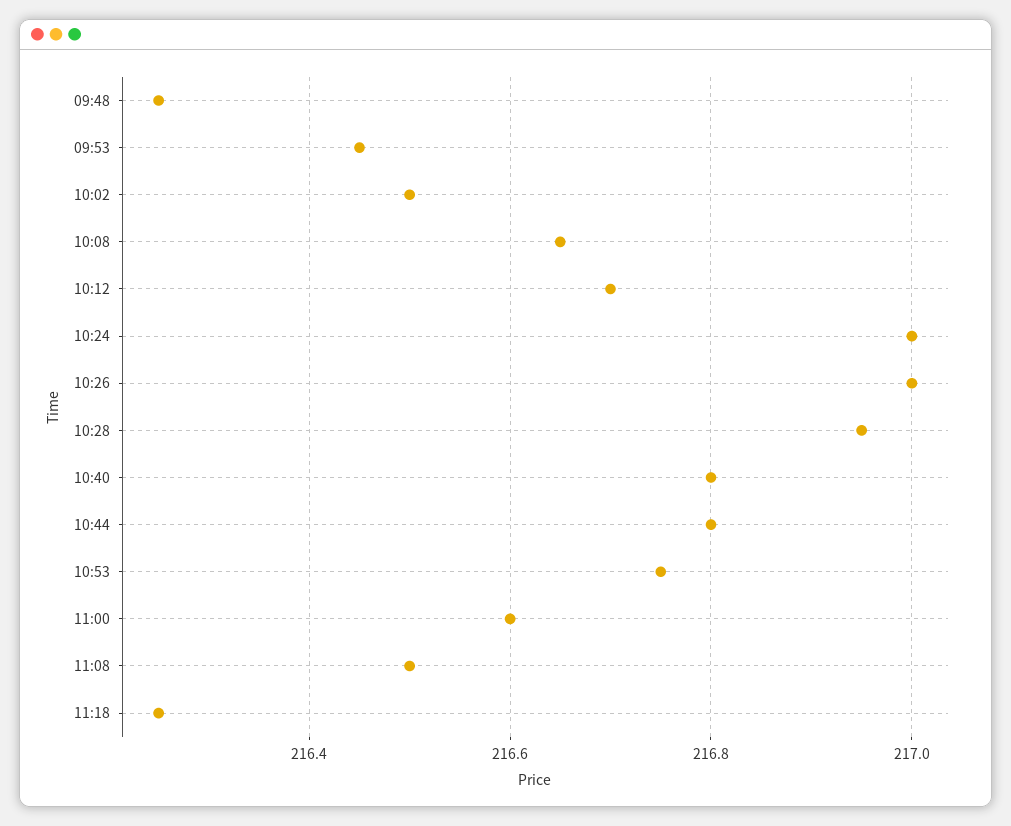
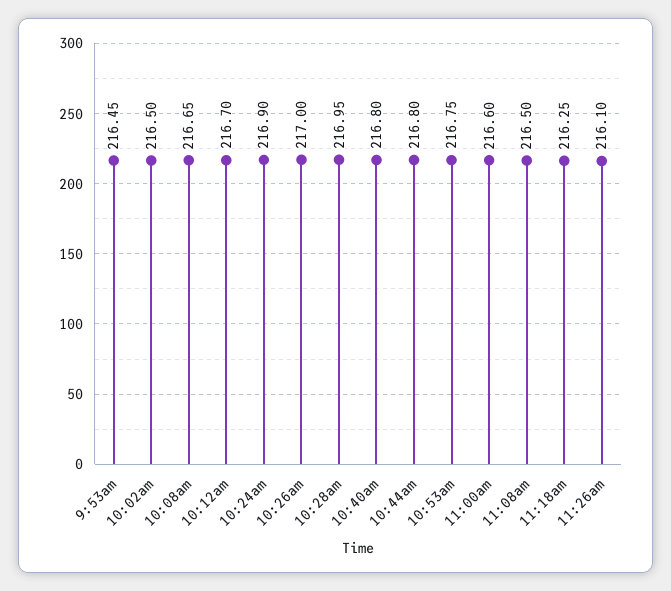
09:48: 216.25 -> none
10:24: 217 -> 216.9
11:26am: none -> 216.1

